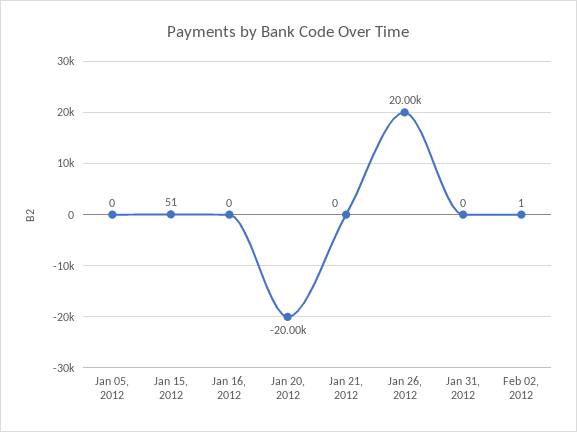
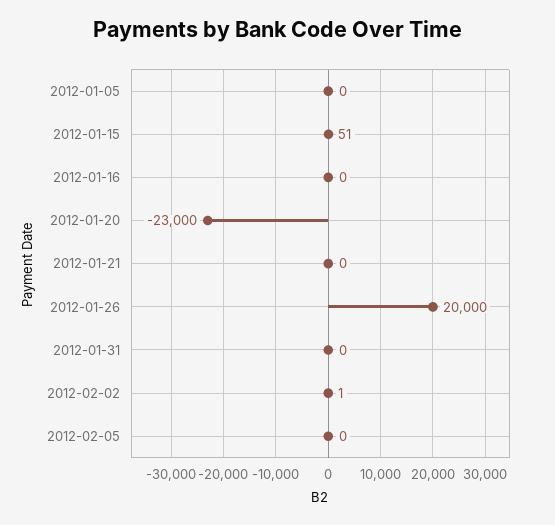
Jan 20, 2012: -20000 -> -23000
2012-02-05: none -> 0

